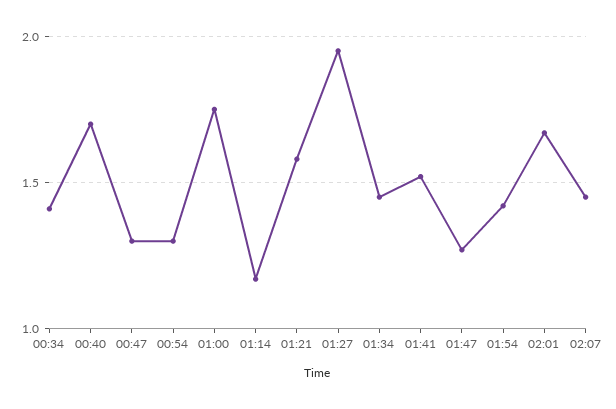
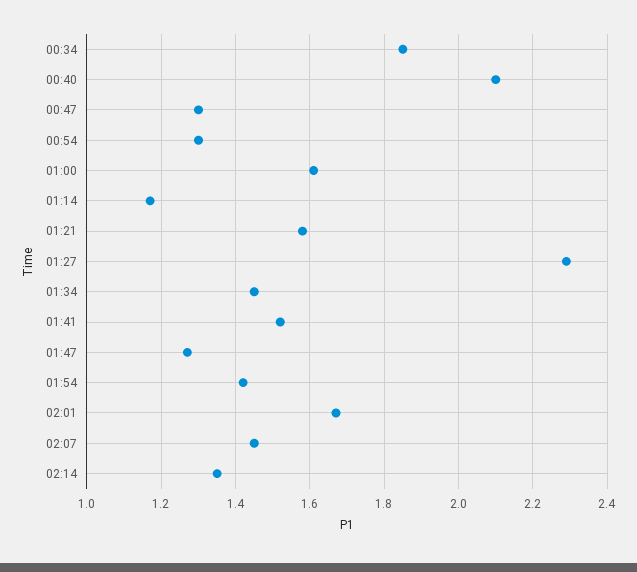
00:34: 1.4 -> 1.85
00:40: 1.7 -> 2.1
01:00: 1.75 -> 1.6
01:27: 1.95 -> 2.3
02:14: none -> 1.35

